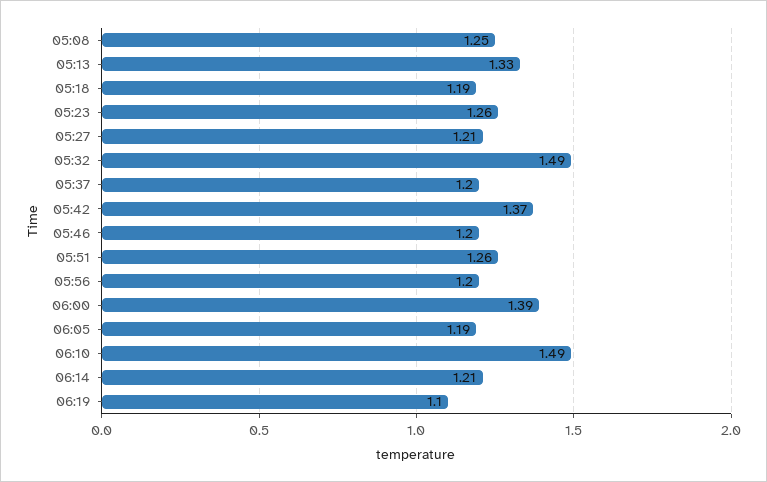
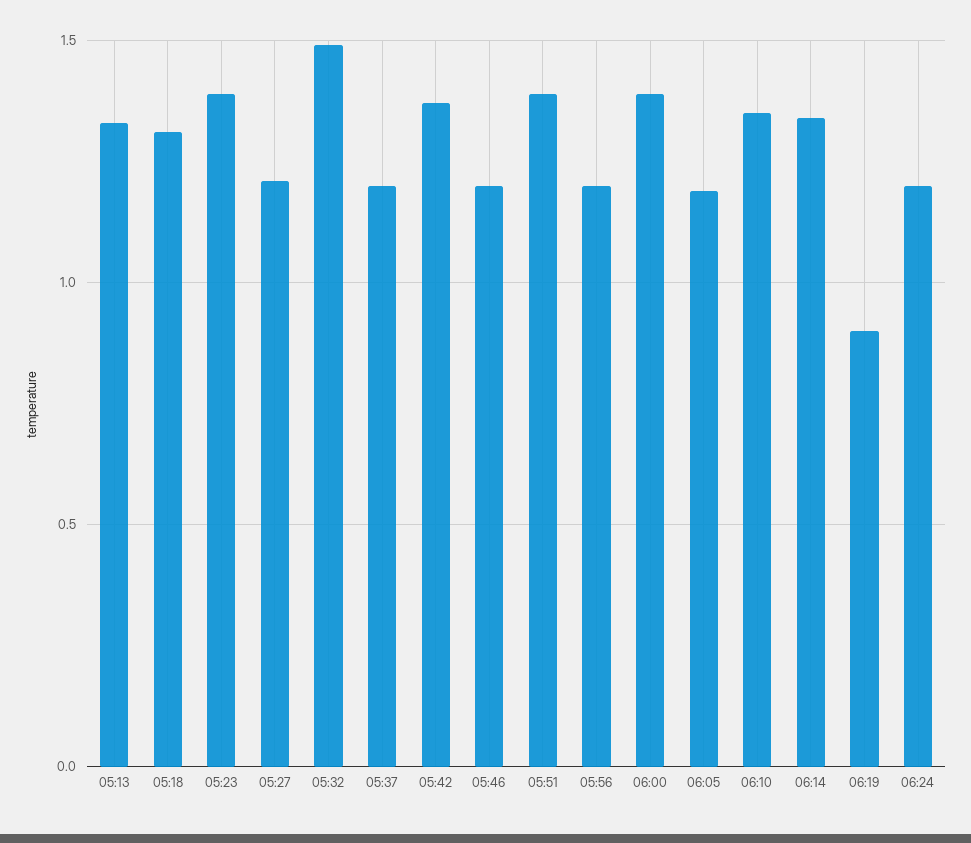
05:08: 1.25 -> none
05:18: 1.19 -> 1.3
05:23: 1.26 -> 1.4
05:51: 1.26 -> 1.4
06:10: 1.49 -> 1.35
06:14: 1.21 -> 1.35
06:19: 1.1 -> 0.9
06:24: none -> 1.2

